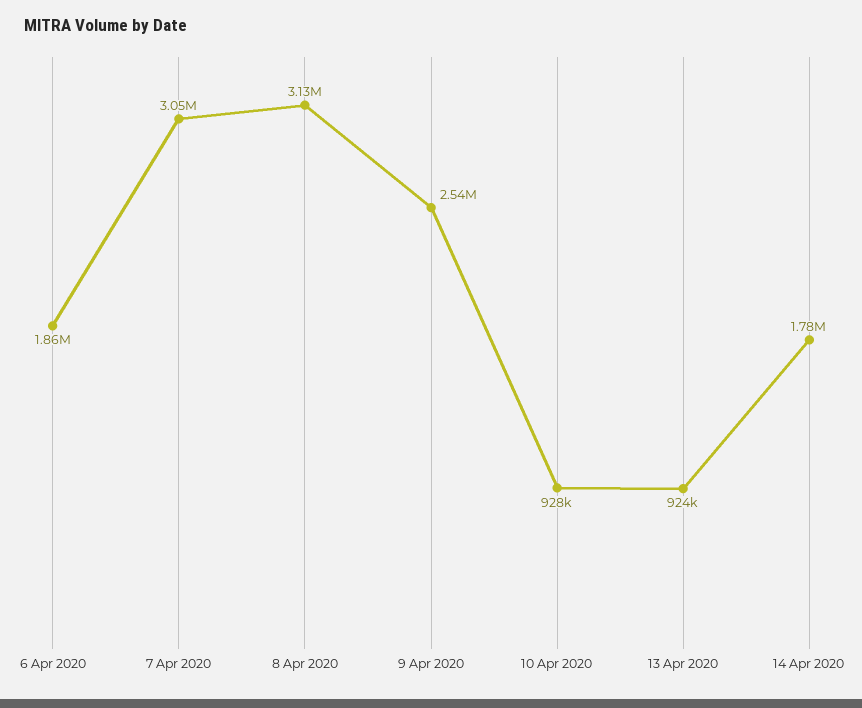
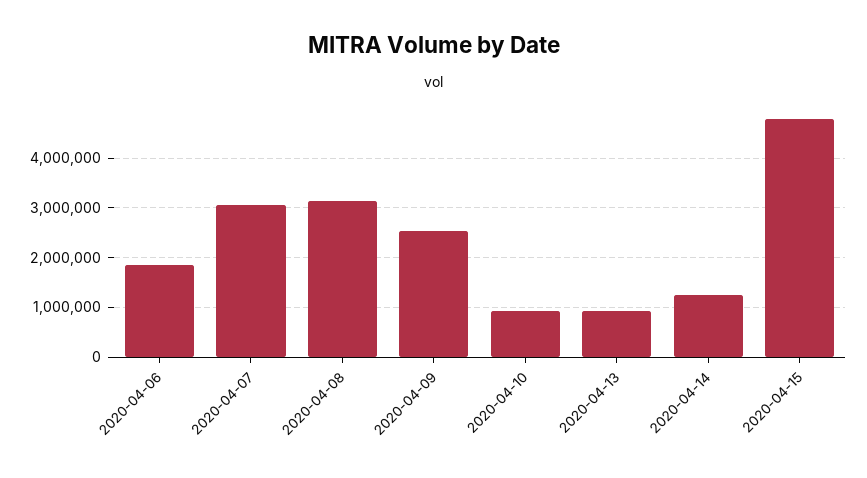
14 Apr 2020: 1780000 -> 1200000
2020-04-15: none -> 4800000

